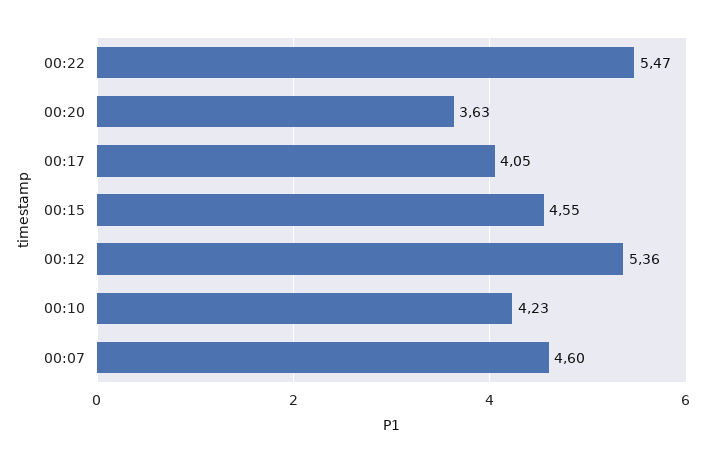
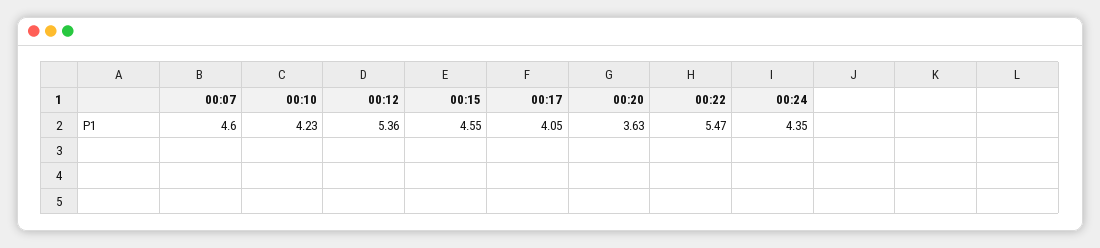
00:24: none -> 4.35

